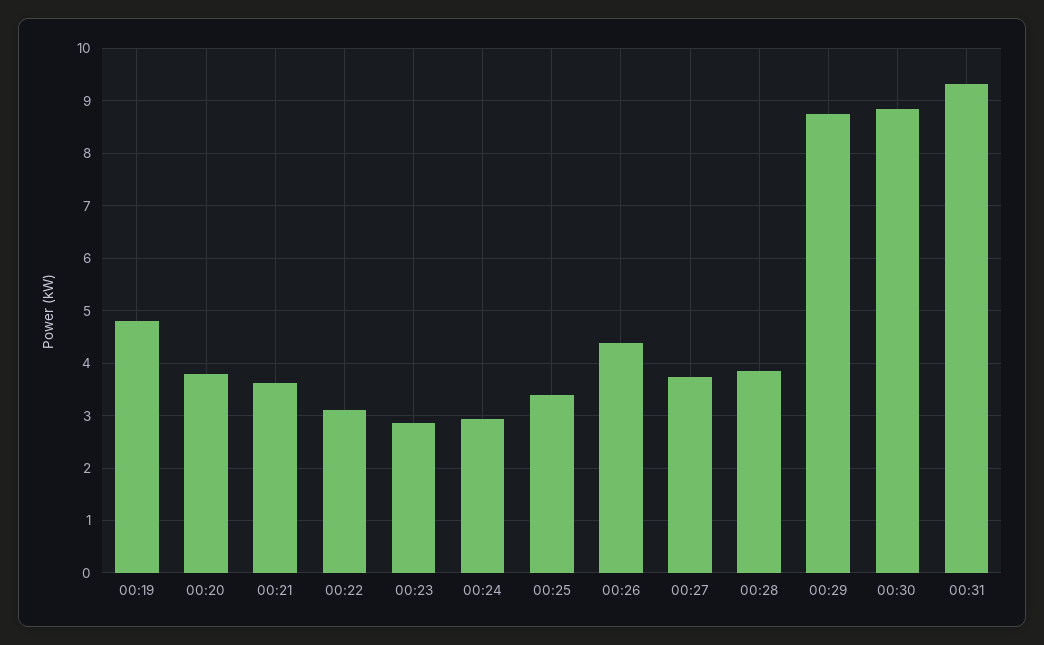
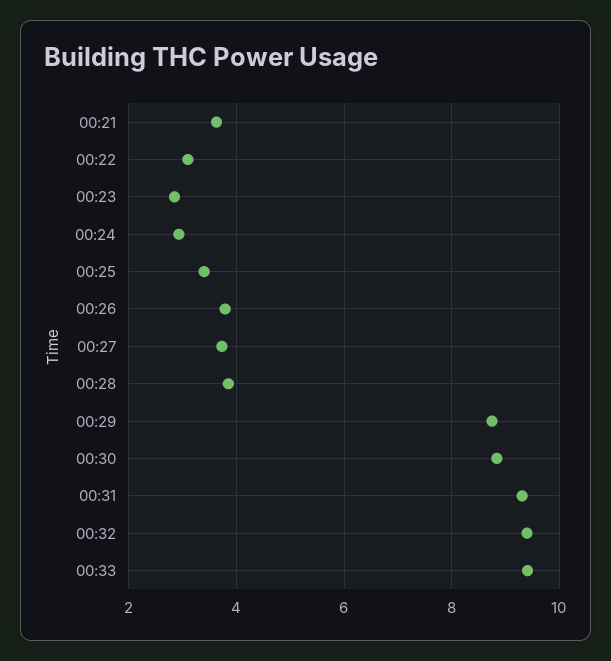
00:19: 4.8 -> none
00:20: 3.8 -> none
00:26: 4.4 -> 3.8
00:32: none -> 9.4
00:33: none -> 9.4

